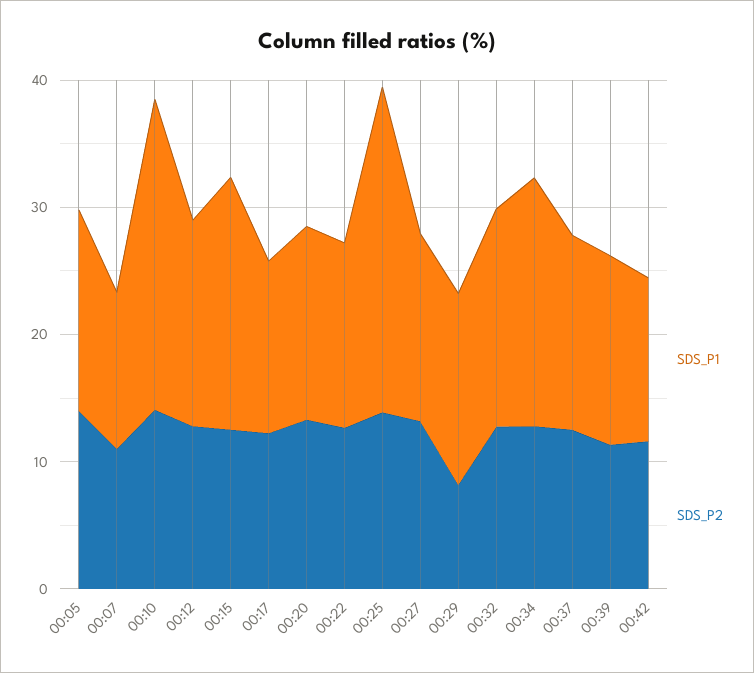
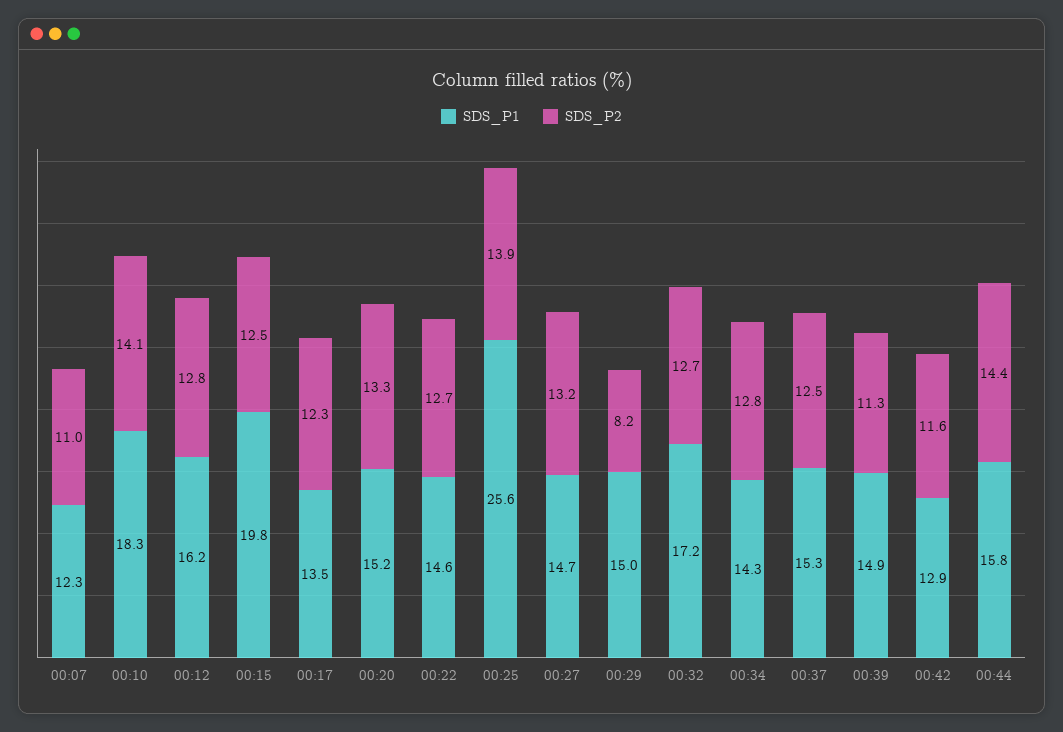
SDS_P1, 00:05: 16 -> none
SDS_P2, 00:05: 14 -> none
SDS_P1, 00:10: 24 -> 18.3
SDS_P1, 00:34: 20 -> 14.3
SDS_P1, 00:44: none -> 15.8
SDS_P2, 00:44: none -> 14.4

